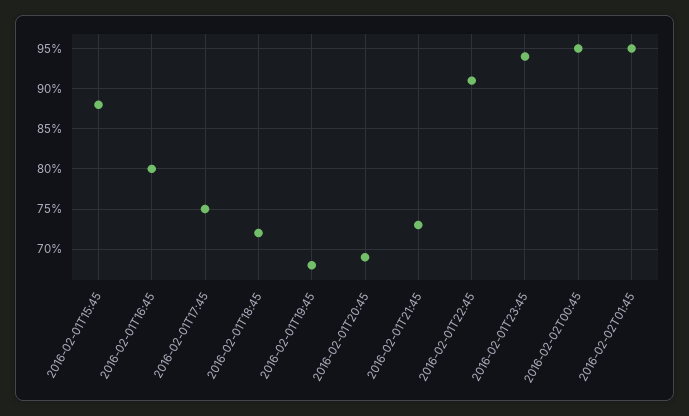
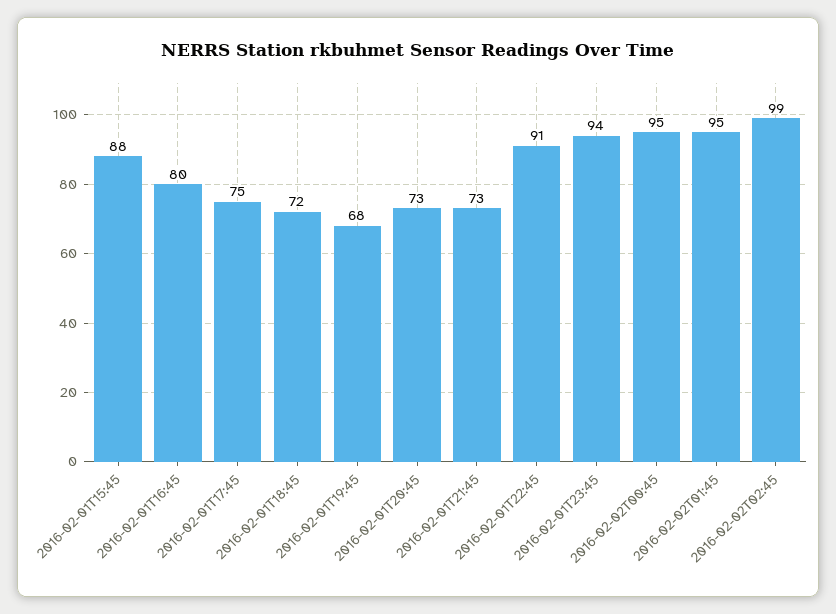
2016-02-01T20:45: 69 -> 73
2016-02-02T02:45: none -> 99

